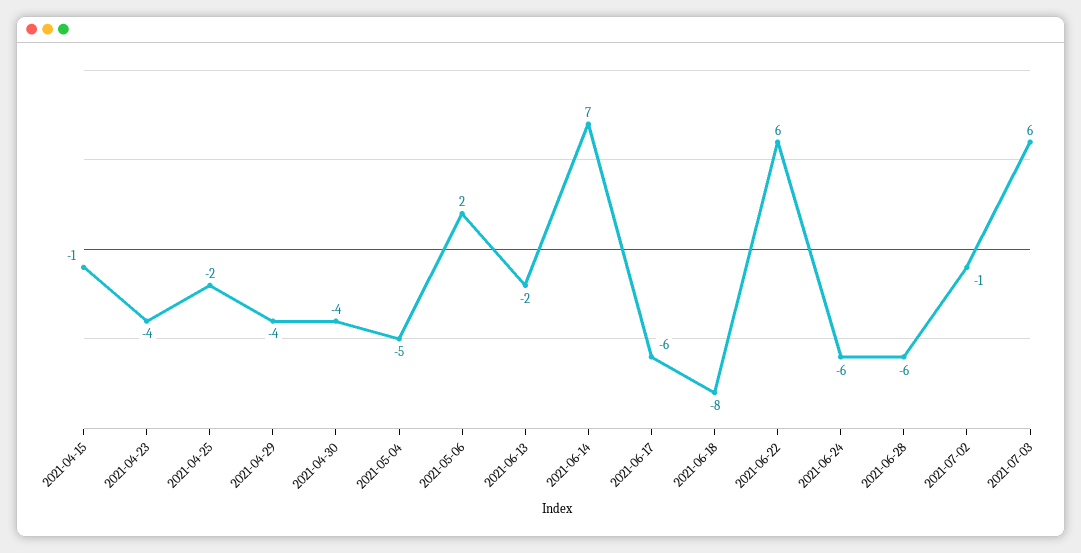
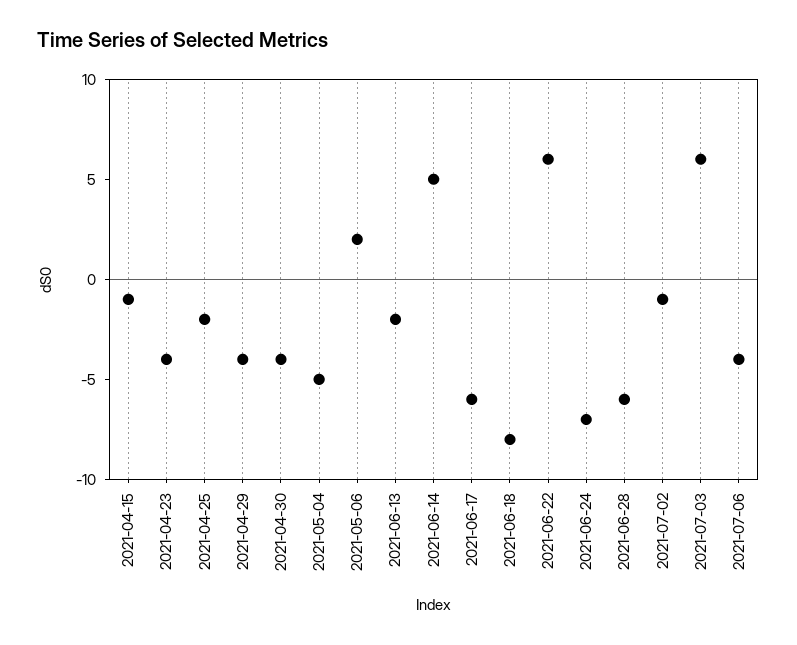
2021-06-14: 7 -> 5
2021-06-24: -6 -> -7
2021-07-06: none -> -4

